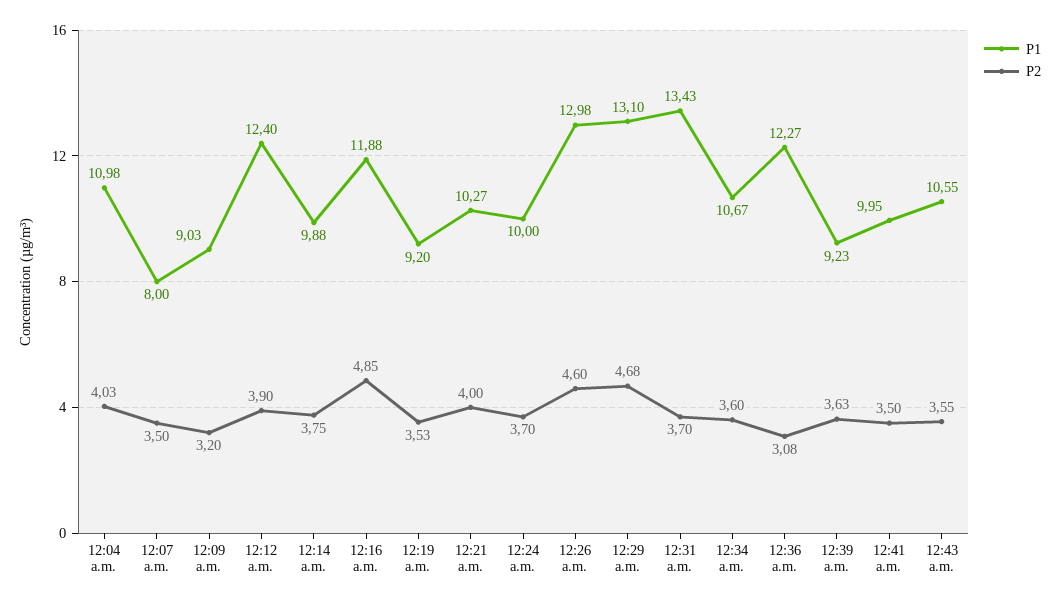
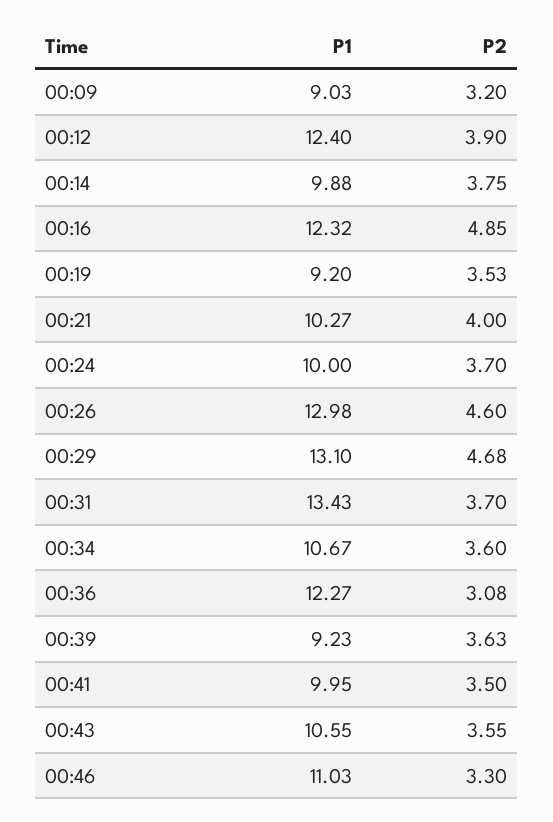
P1, 12:04 a.m.: 10.98 -> none
P2, 12:04 a.m.: 4.03 -> none
P1, 12:07 a.m.: 8 -> none
P2, 12:07 a.m.: 3.5 -> none
P1, 12:16 a.m.: 11.88 -> 12.32
P1, 00:46: none -> 11.03
P2, 00:46: none -> 3.3

